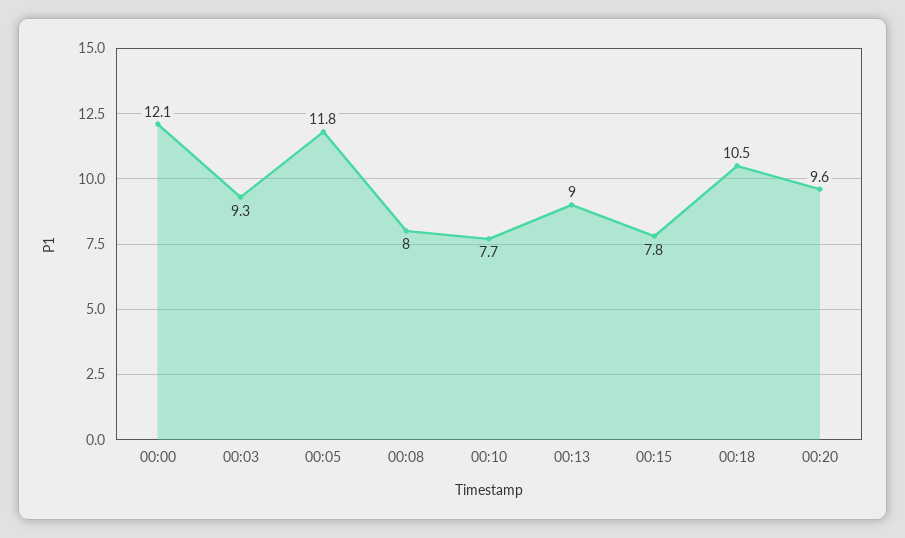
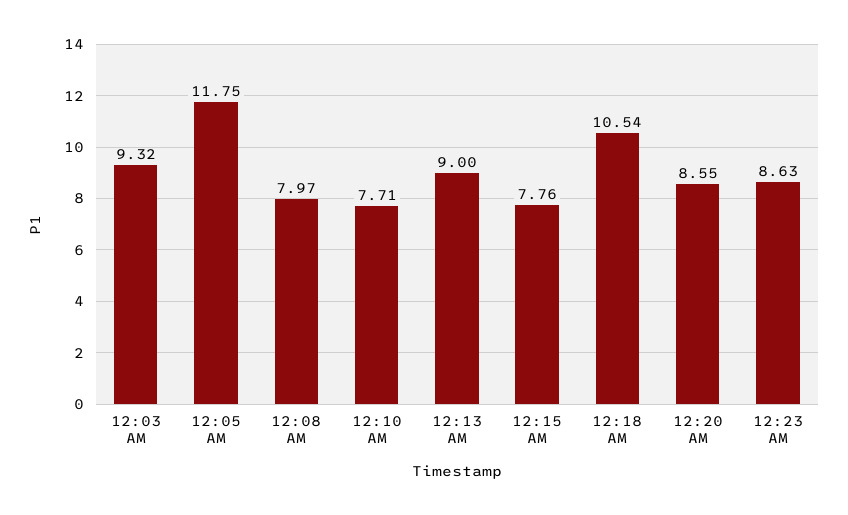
00:00: 12.1 -> none
00:20: 9.6 -> 8.55
12:23 AM: none -> 8.63

